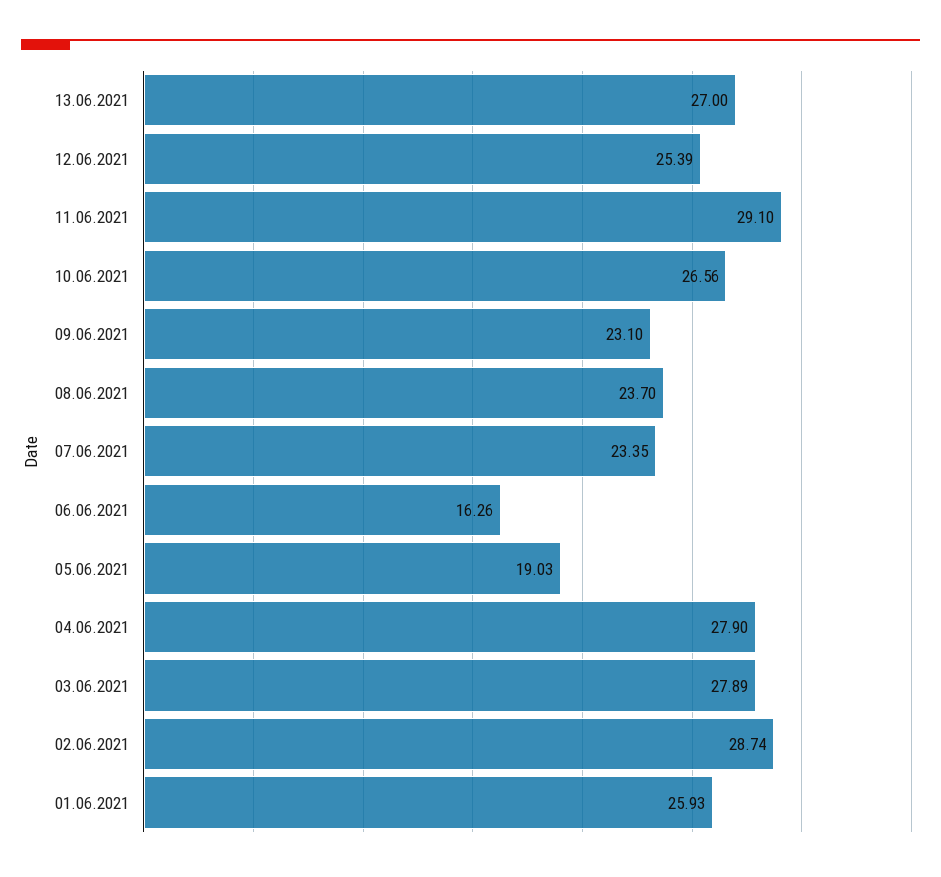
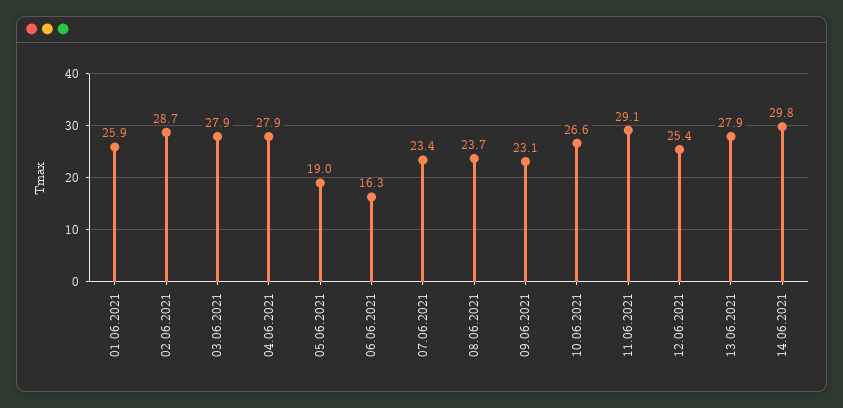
13.06.2021: 27 -> 27.9
14.06.2021: none -> 29.8

